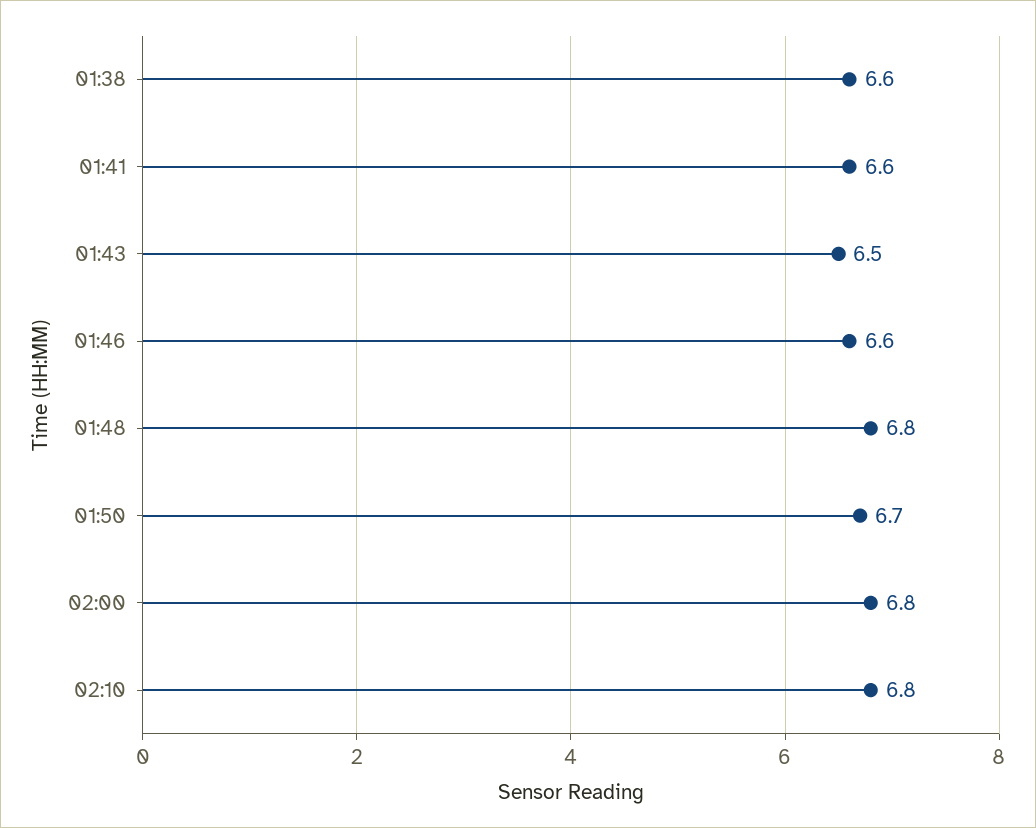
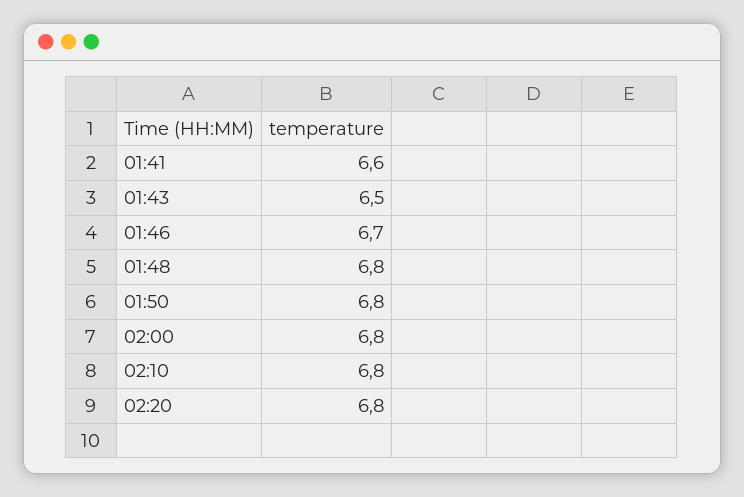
01:38: 6.6 -> none
01:46: 6.6 -> 6.7
01:50: 6.7 -> 6.8
02:20: none -> 6.8

